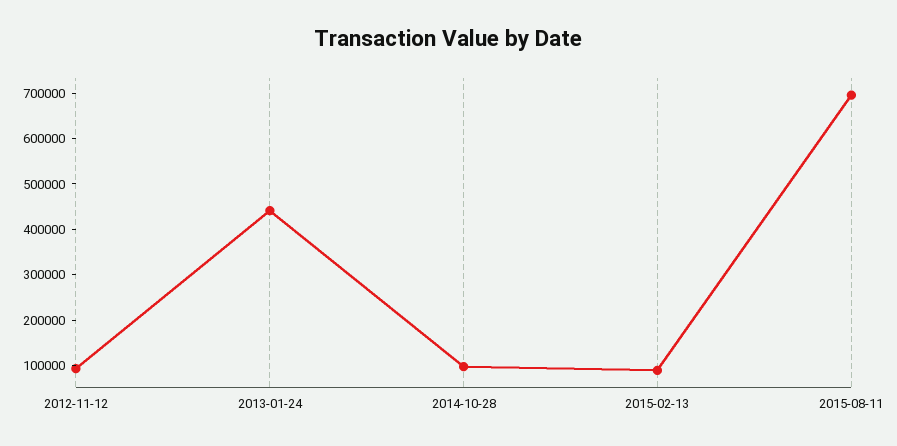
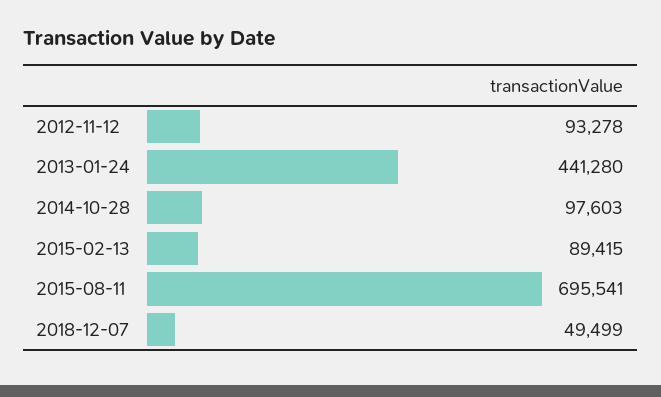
2018-12-07: none -> 49499

